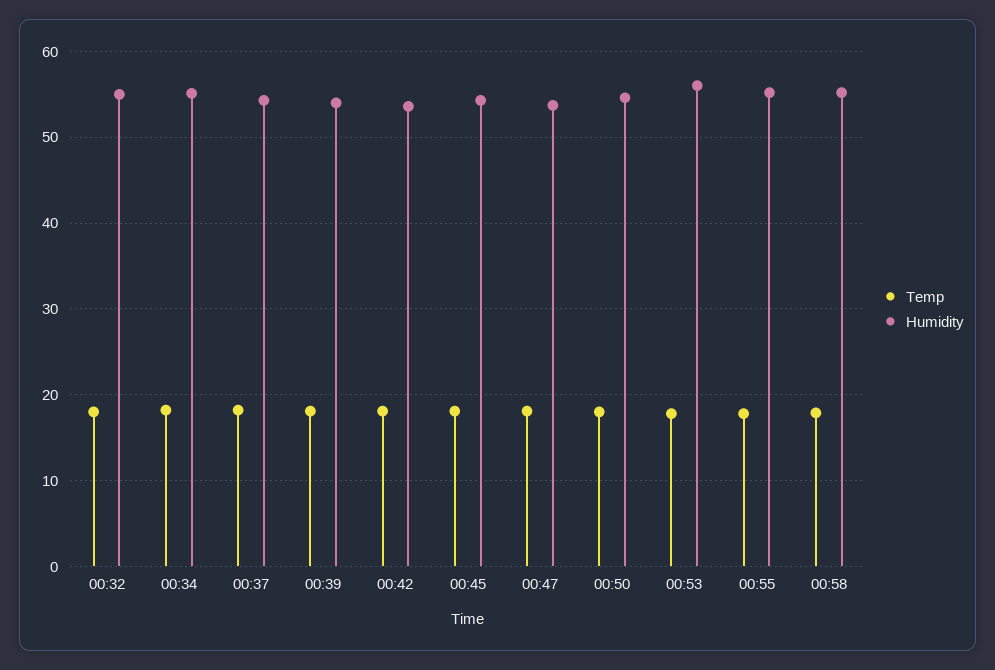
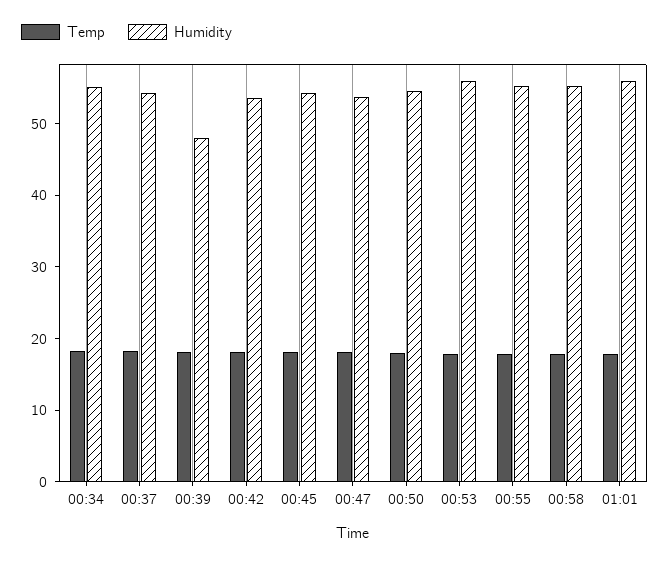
Temp, 00:32: 18 -> none
Humidity, 00:32: 55 -> none
Humidity, 00:39: 54 -> 48
Temp, 01:01: none -> 18
Humidity, 01:01: none -> 56

